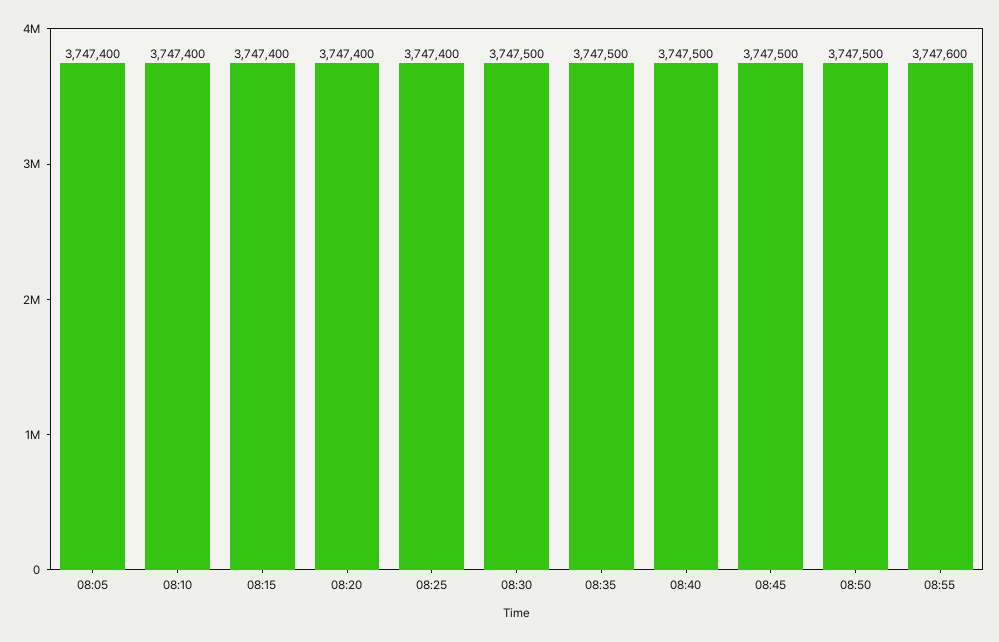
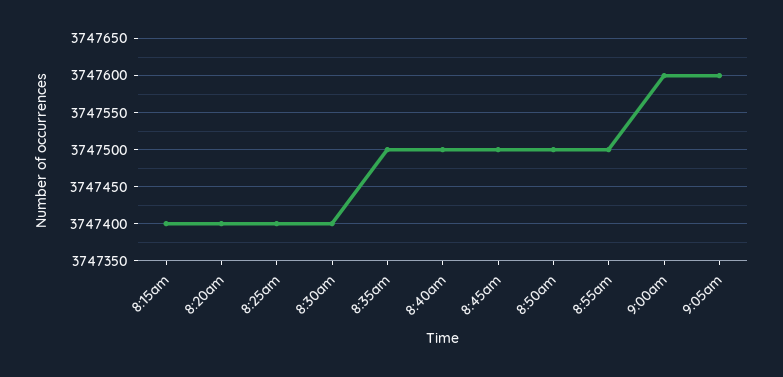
08:05: 3747400 -> none
08:10: 3747400 -> none
08:30: 3747500 -> 3747400
08:55: 3747600 -> 3747500
9:00am: none -> 3747600
9:05am: none -> 3747600

